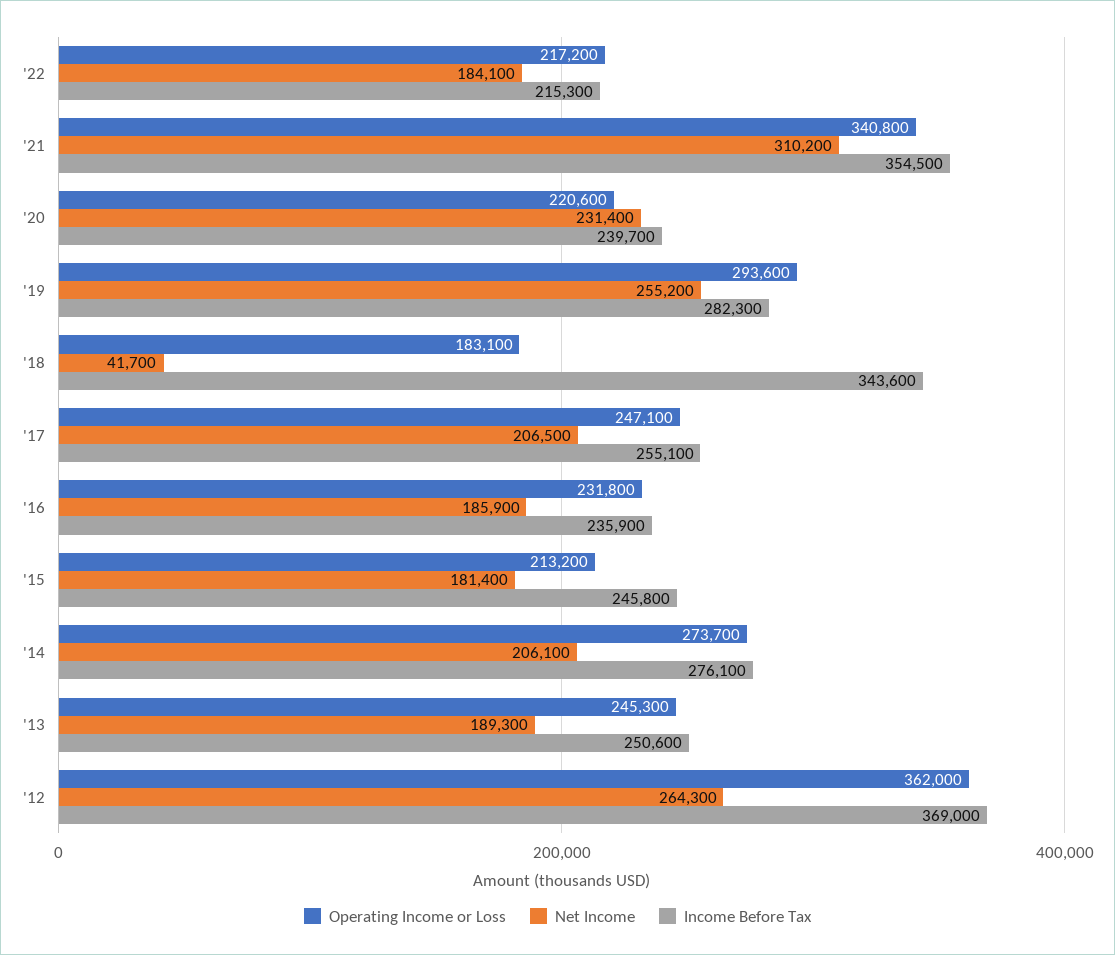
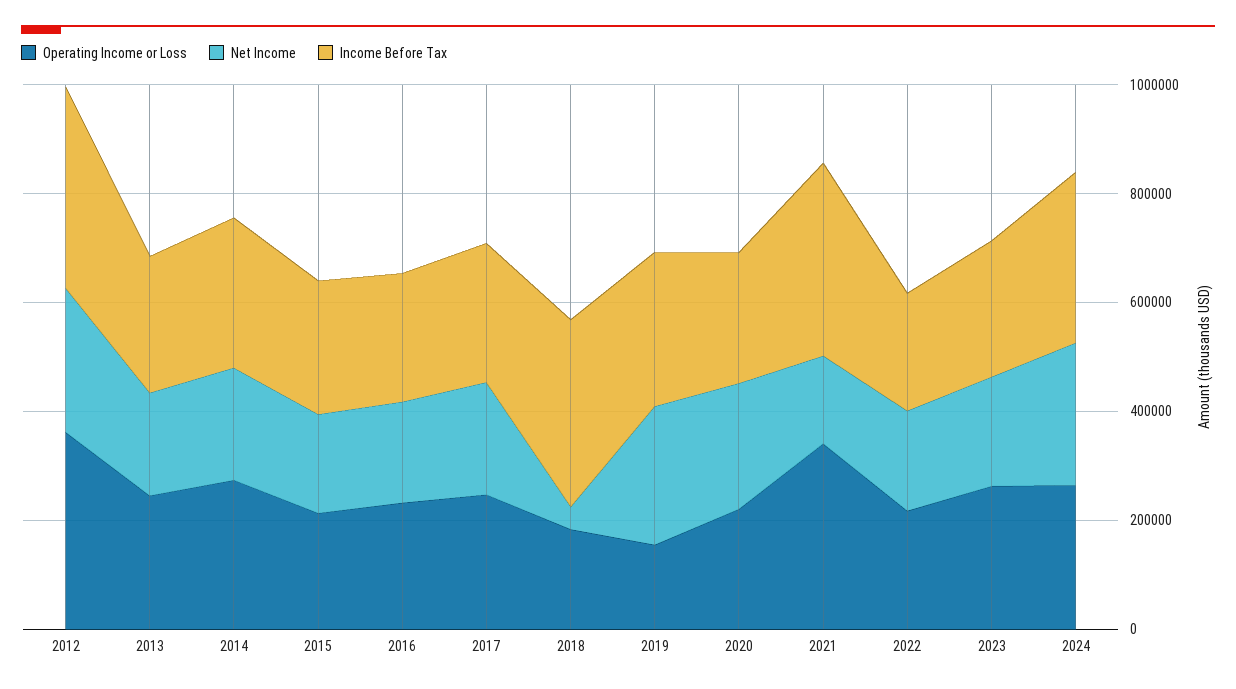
Net Income, '21: 310200 -> 150000
Operating Income or Loss, '19: 293600 -> 150000
Operating Income or Loss, 2023: none -> 250000
Net Income, 2023: none -> 200000
Income Before Tax, 2023: none -> 250000
Operating Income or Loss, 2024: none -> 250000
Net Income, 2024: none -> 250000
Income Before Tax, 2024: none -> 300000

